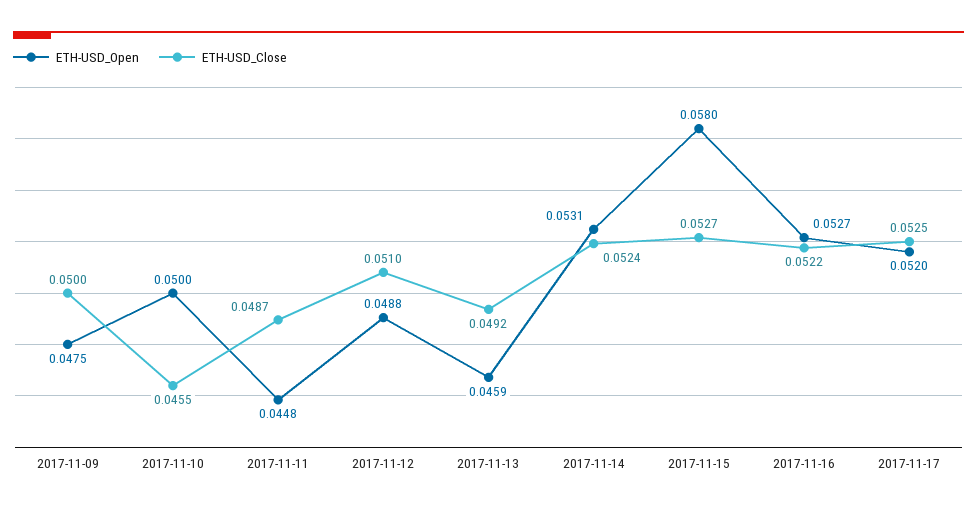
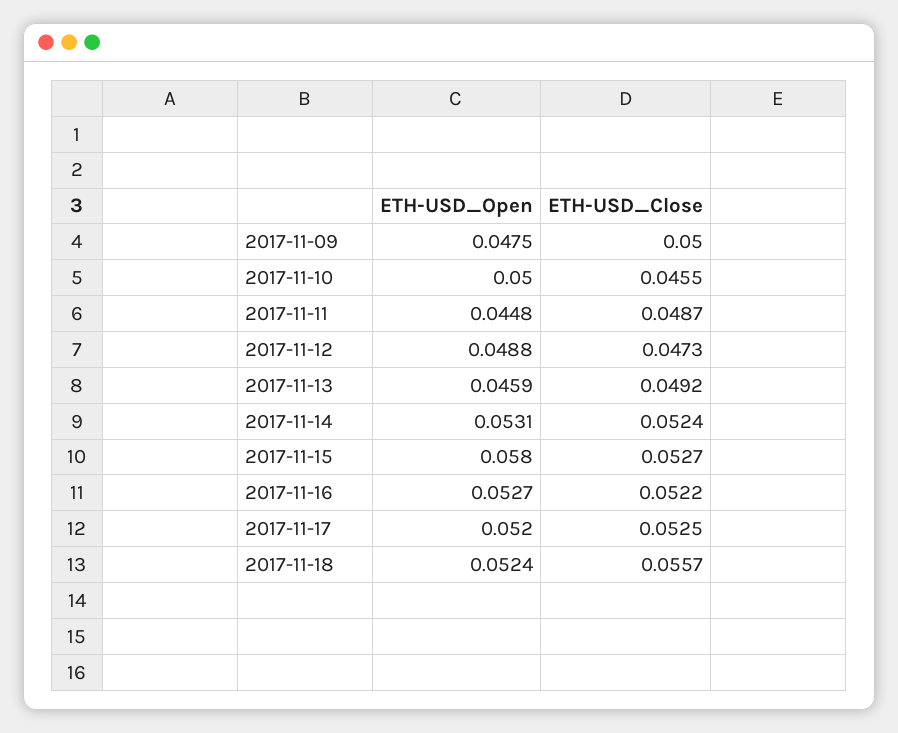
ETH-USD_Close, 2017-11-12: 0.051 -> 0.0473
ETH-USD_Open, 2017-11-18: none -> 0.0524
ETH-USD_Close, 2017-11-18: none -> 0.0557

